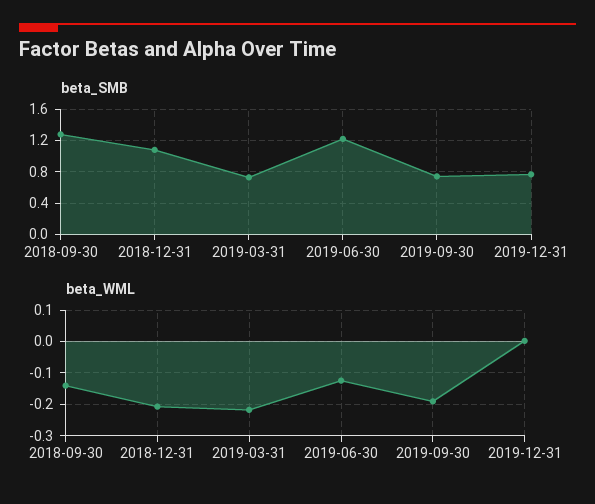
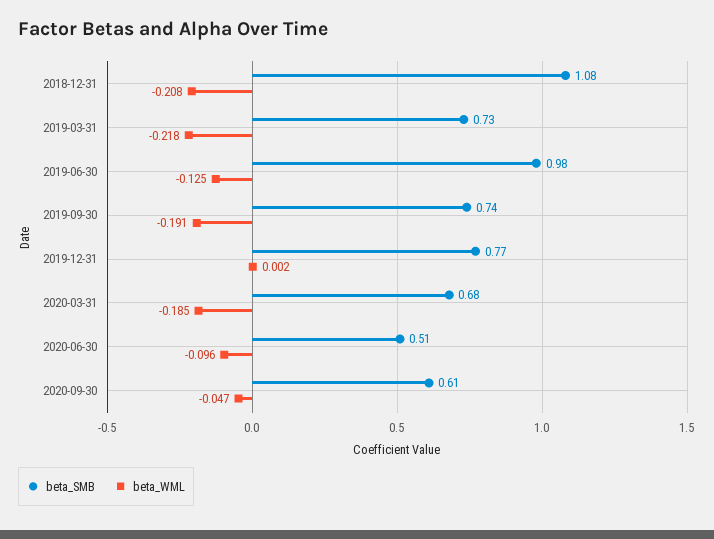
beta_SMB, 2018-09-30: 1.3 -> none
beta_SMB, 2019-06-30: 1.2 -> 0.98
beta_WML, 2018-09-30: -0.14 -> none
beta_SMB, 2020-03-31: none -> 0.68
beta_WML, 2020-03-31: none -> -0.185
beta_SMB, 2020-06-30: none -> 0.51
beta_WML, 2020-06-30: none -> -0.096
beta_SMB, 2020-09-30: none -> 0.61
beta_WML, 2020-09-30: none -> -0.047

